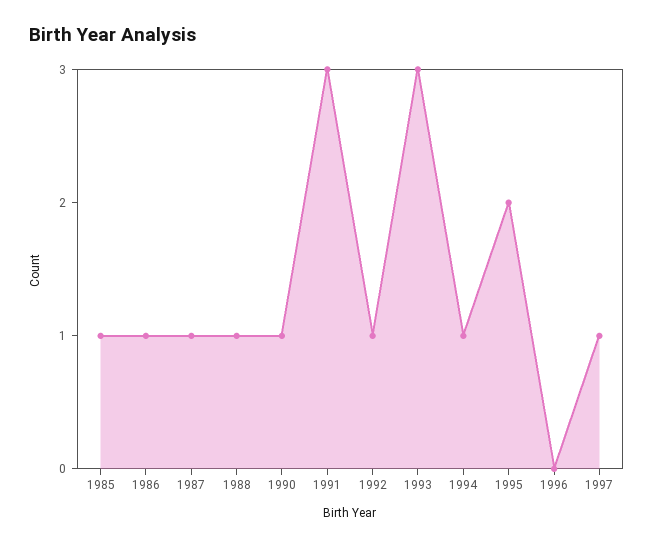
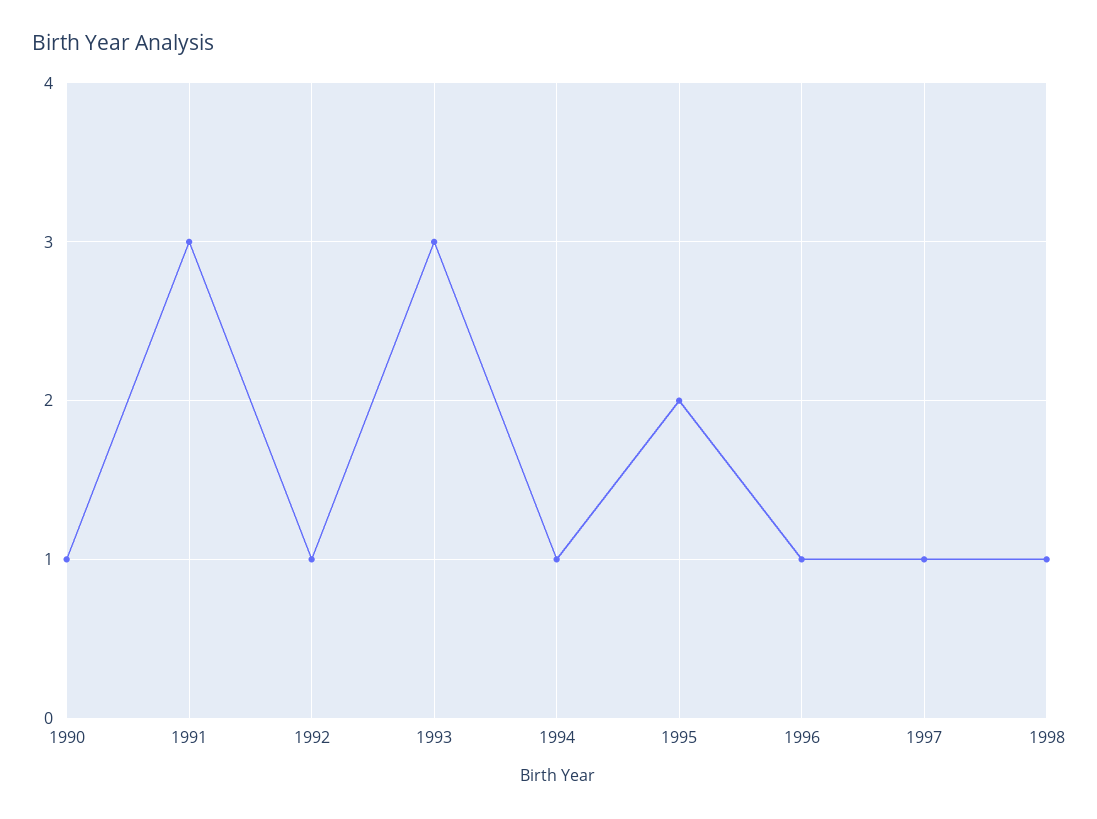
1985: 1 -> none
1986: 1 -> none
1987: 1 -> none
1988: 1 -> none
1996: 0 -> 1
1998: none -> 1

